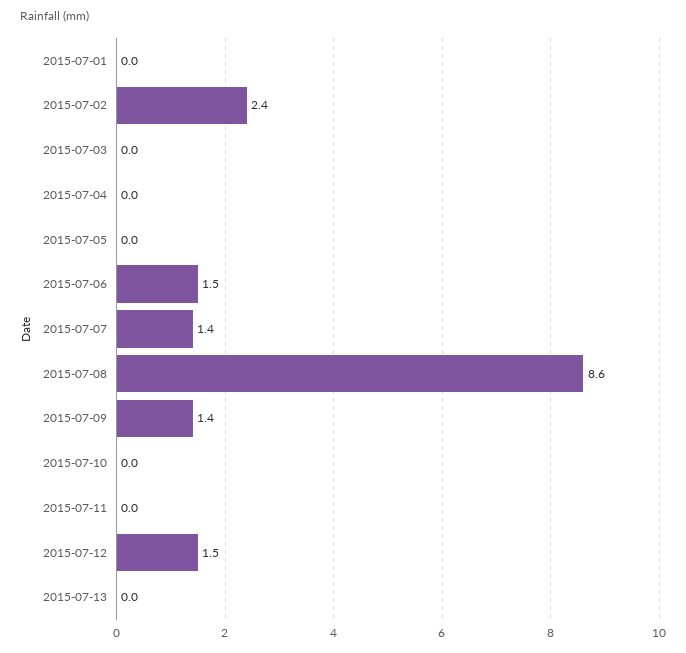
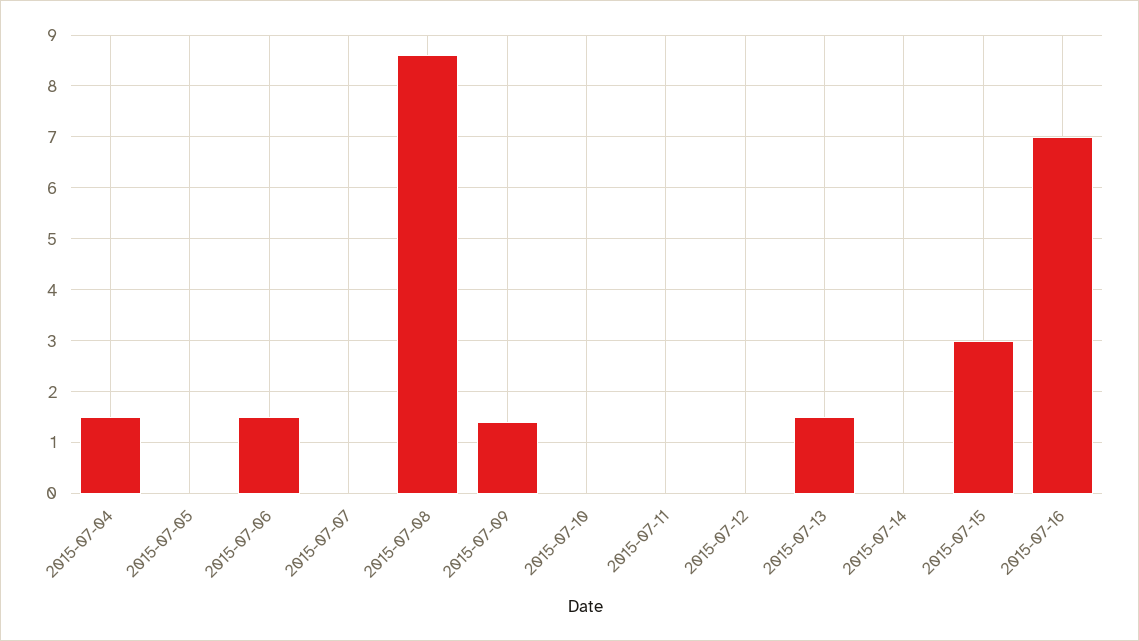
2015-07-01: 0 -> none
2015-07-02: 2.4 -> none
2015-07-03: 0 -> none
2015-07-04: 0 -> 1.5
2015-07-07: 1.4 -> 0
2015-07-12: 1.5 -> 0
2015-07-13: 0 -> 1.5
2015-07-14: none -> 0
2015-07-15: none -> 3
2015-07-16: none -> 7

